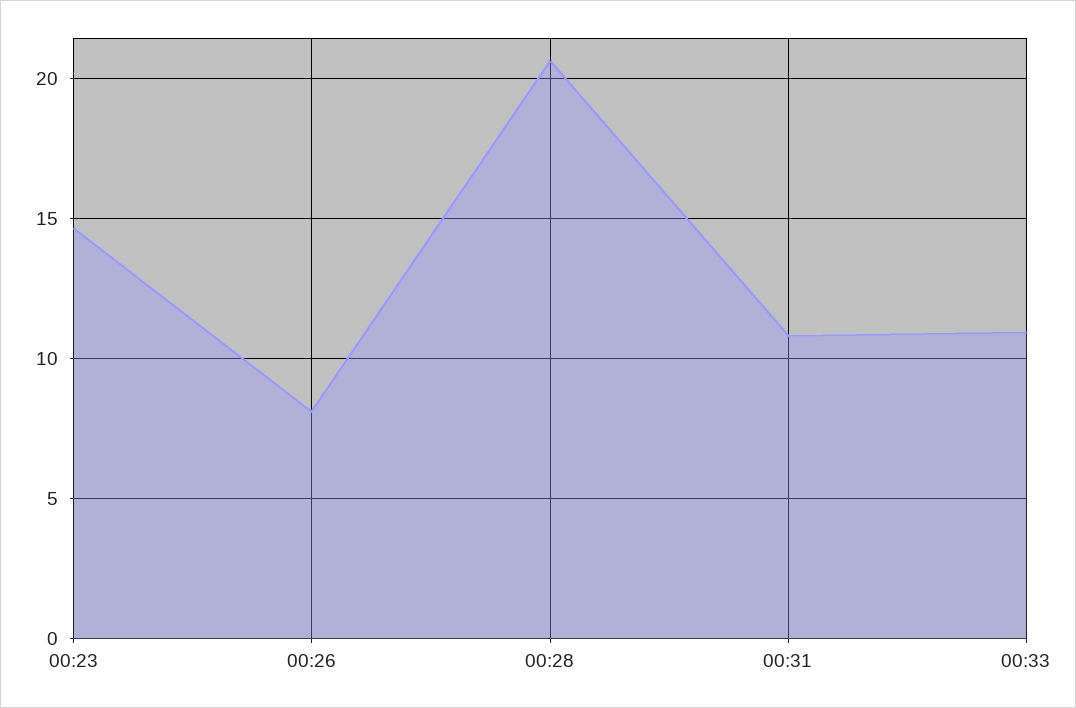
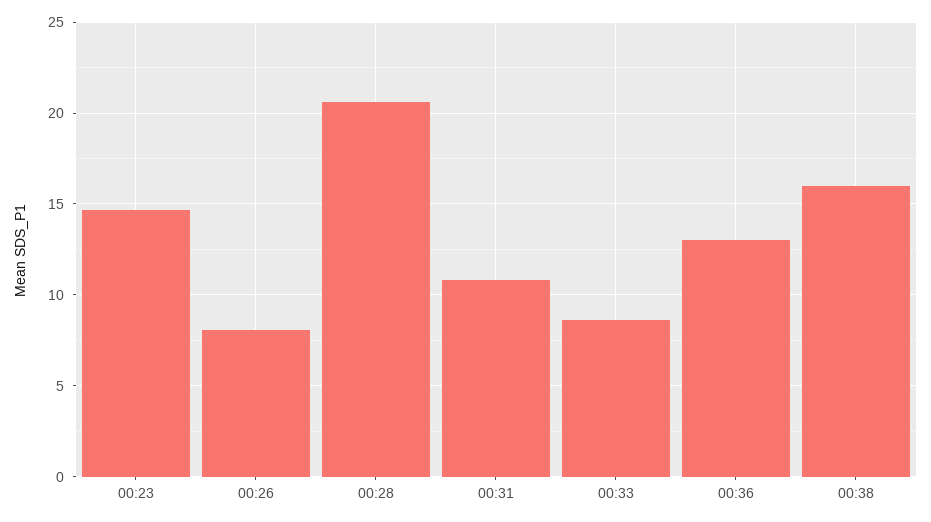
00:33: 11 -> 8.5
00:36: none -> 13
00:38: none -> 16

